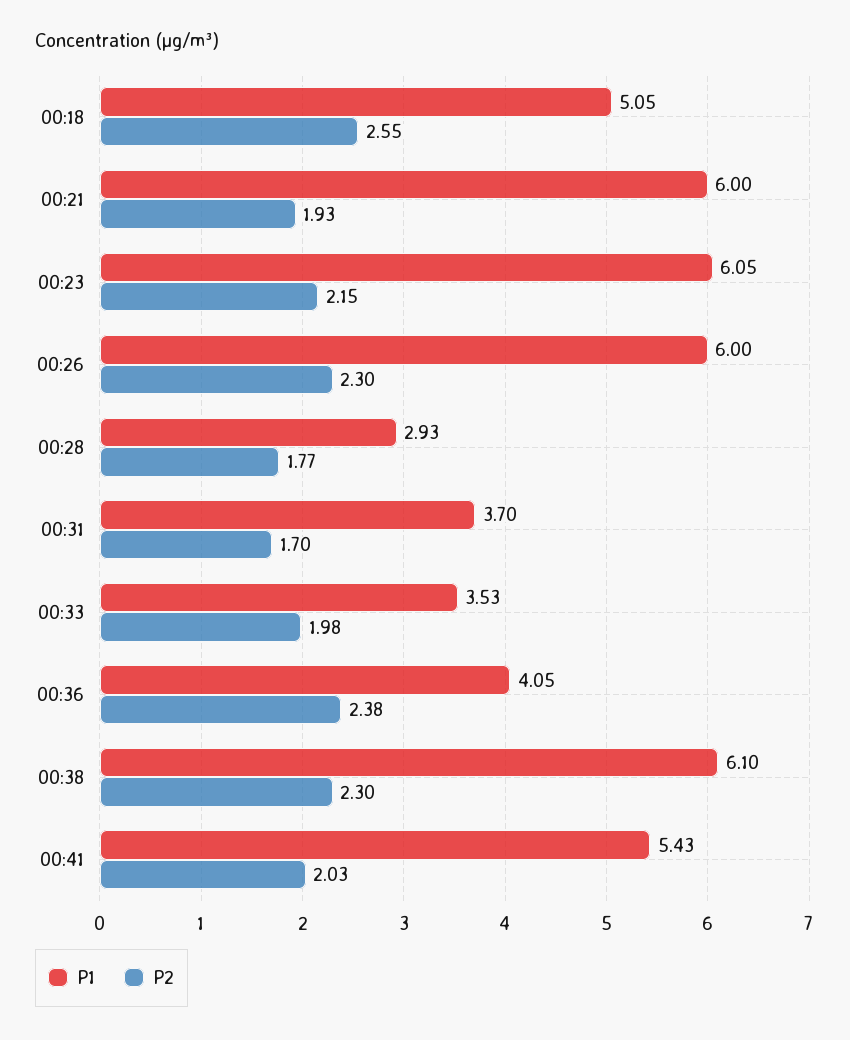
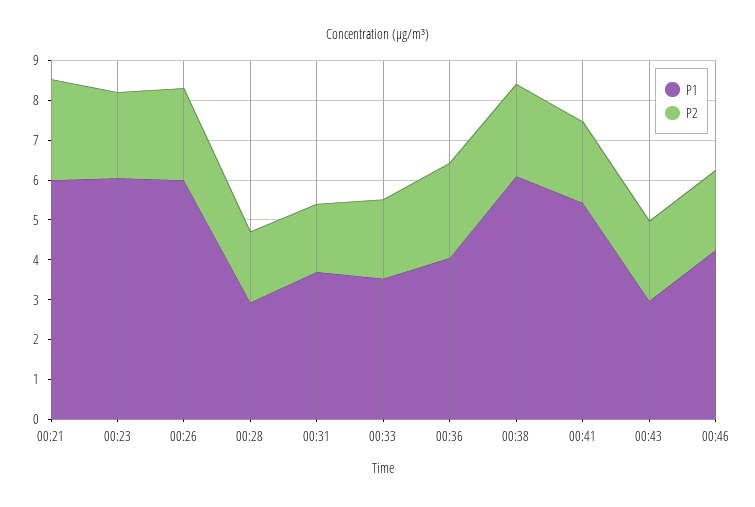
P1, 00:18: 5.05 -> none
P2, 00:18: 2.55 -> none
P2, 00:21: 1.93 -> 2.5
P1, 00:43: none -> 3
P2, 00:43: none -> 2
P1, 00:46: none -> 4.25
P2, 00:46: none -> 2

